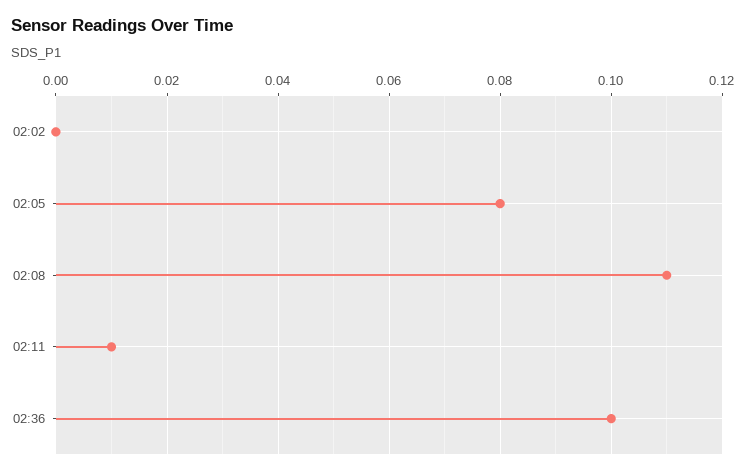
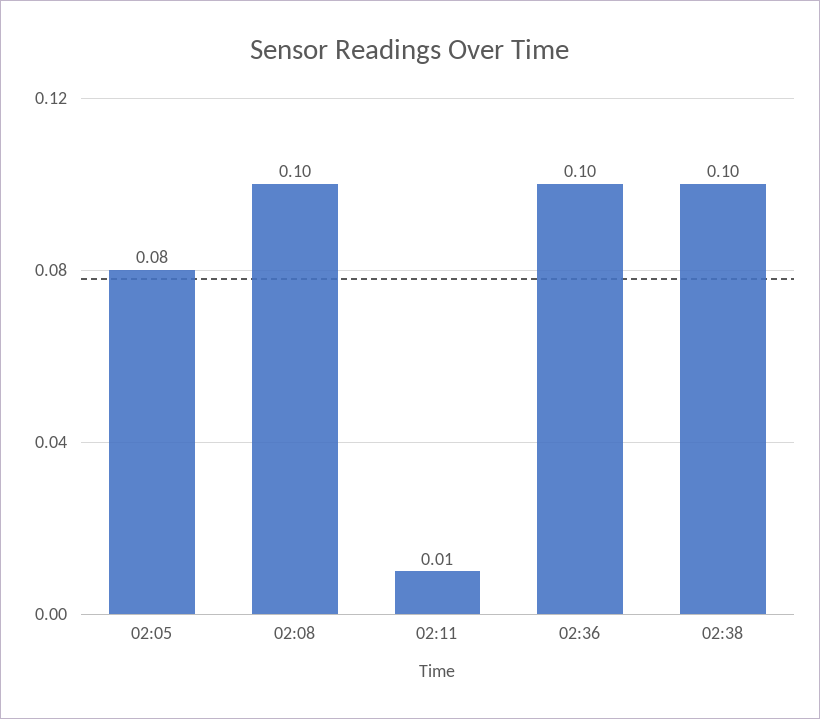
02:02: 0 -> none
02:08: 0.11 -> 0.1
02:38: none -> 0.1

